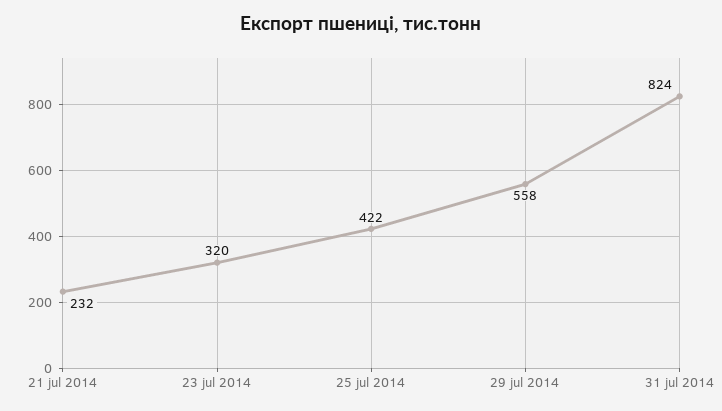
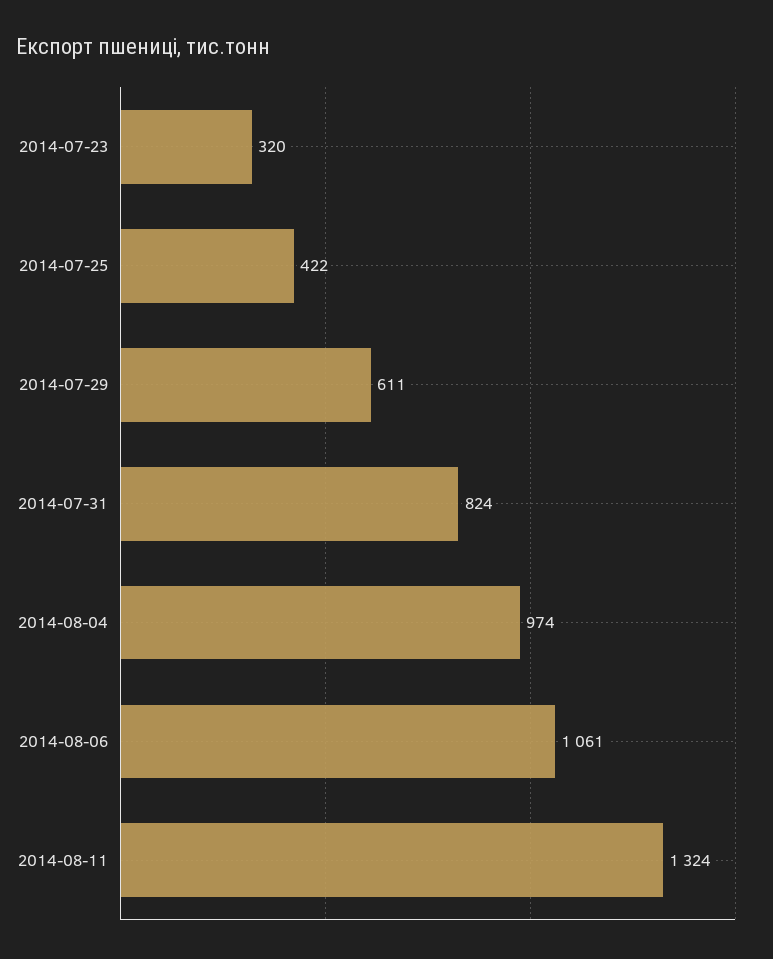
21 jul 2014: 232 -> none
29 jul 2014: 558 -> 611
2014-08-04: none -> 974
2014-08-06: none -> 1061
2014-08-11: none -> 1324

